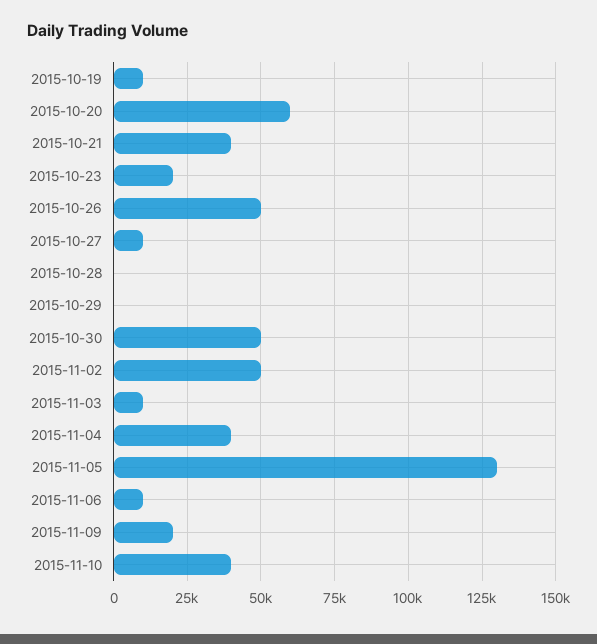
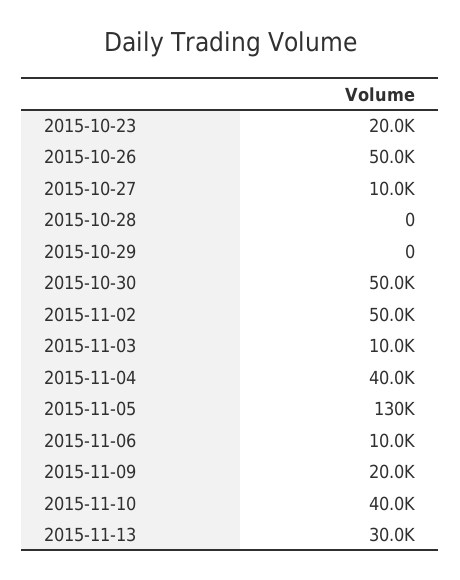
2015-10-19: 10000 -> none
2015-10-20: 60000 -> none
2015-10-21: 40000 -> none
2015-11-13: none -> 30000

